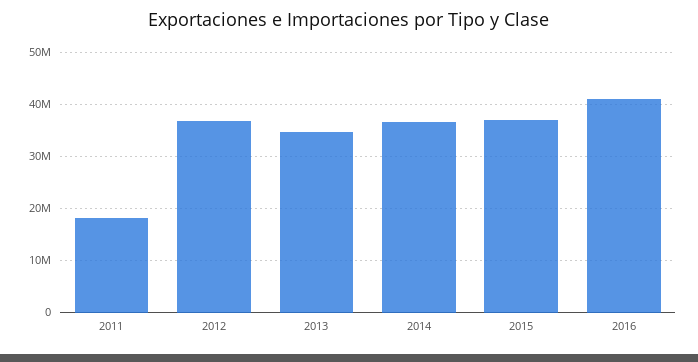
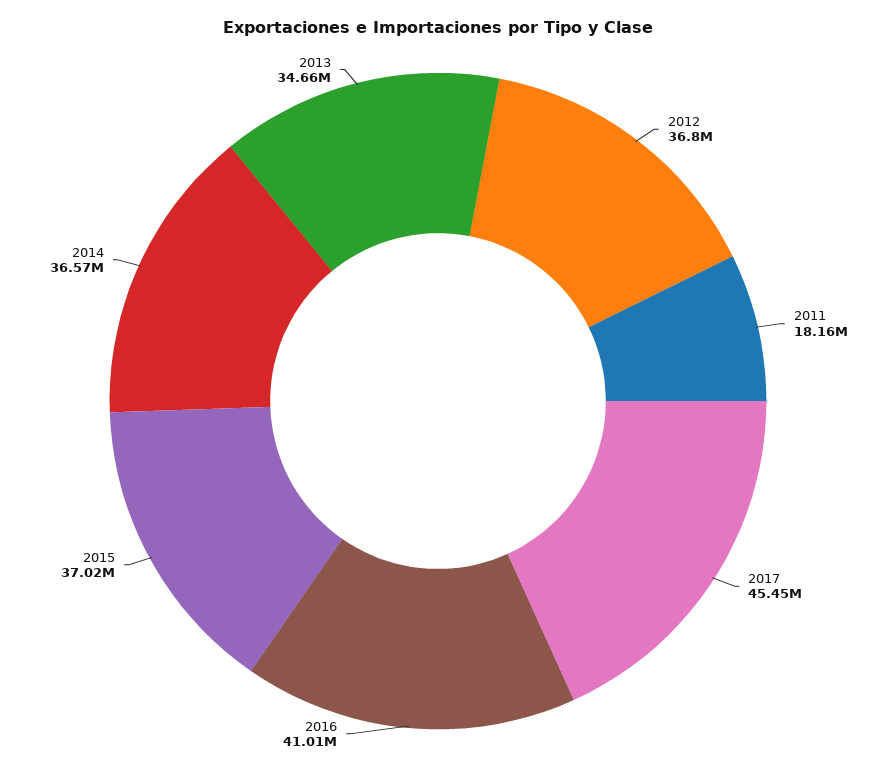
2017: none -> 45450000

